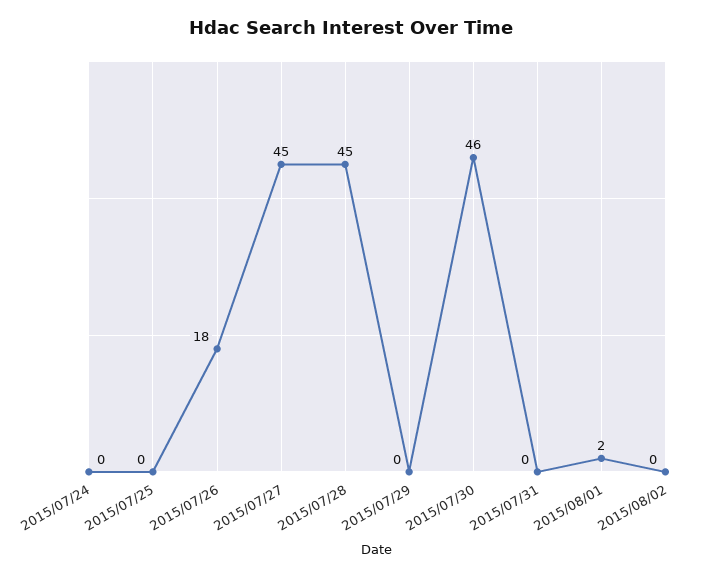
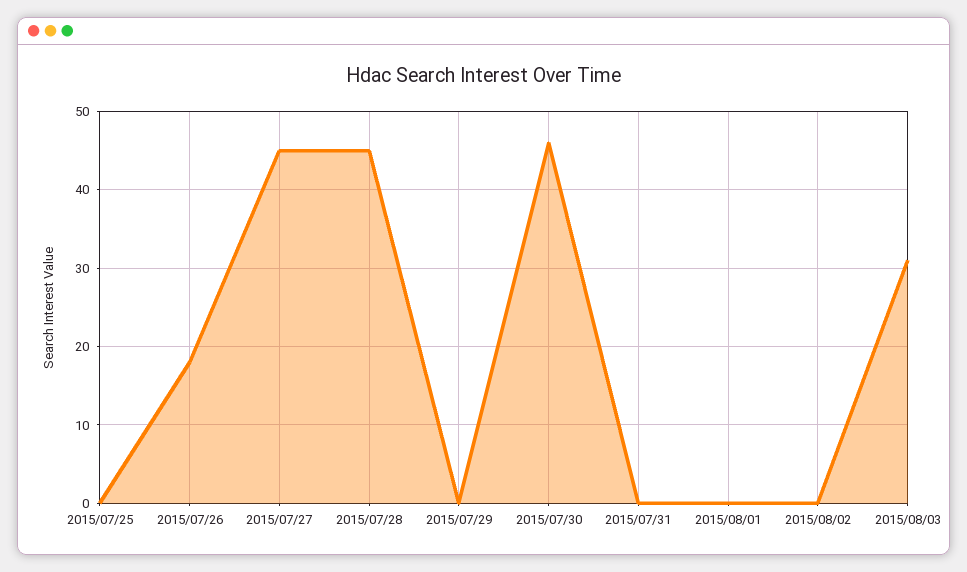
2015/07/24: 0 -> none
2015/08/01: 2 -> 0
2015/08/03: none -> 31

